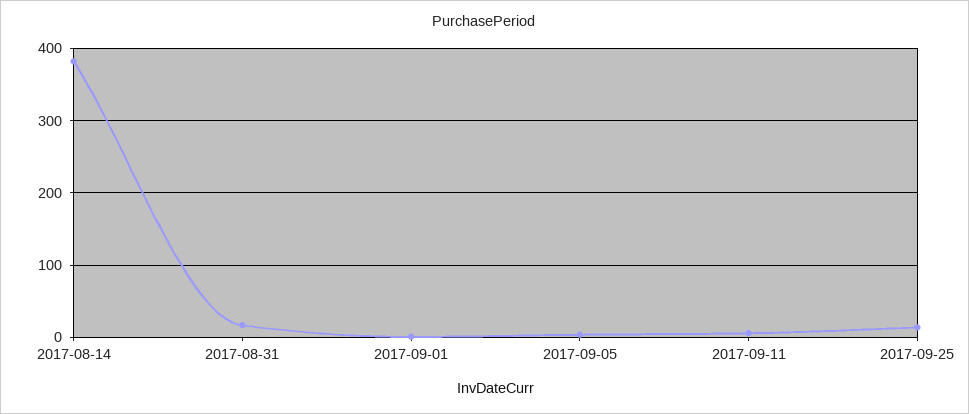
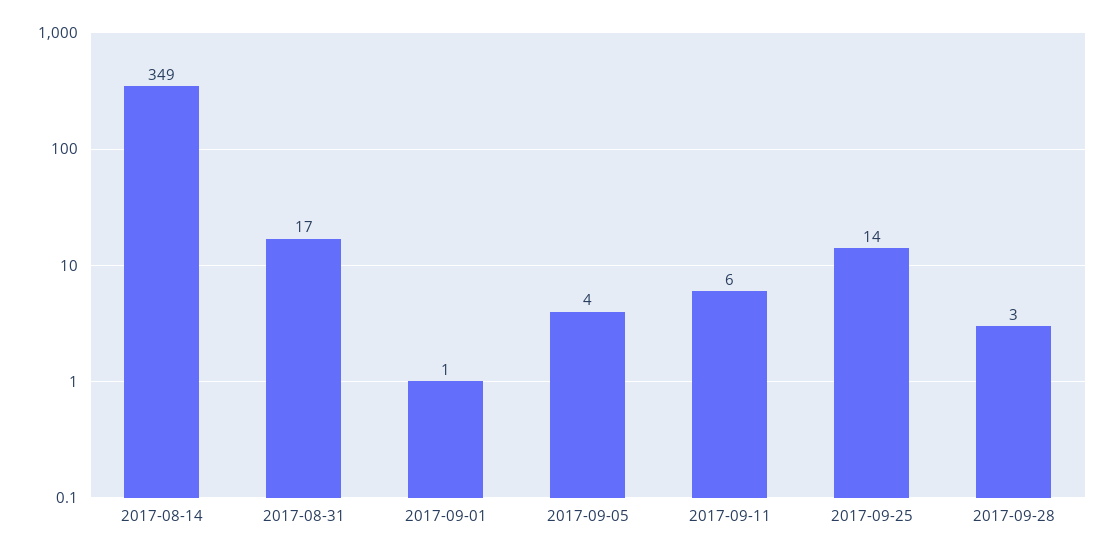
2017-08-14: 380 -> 349
2017-09-28: none -> 3

